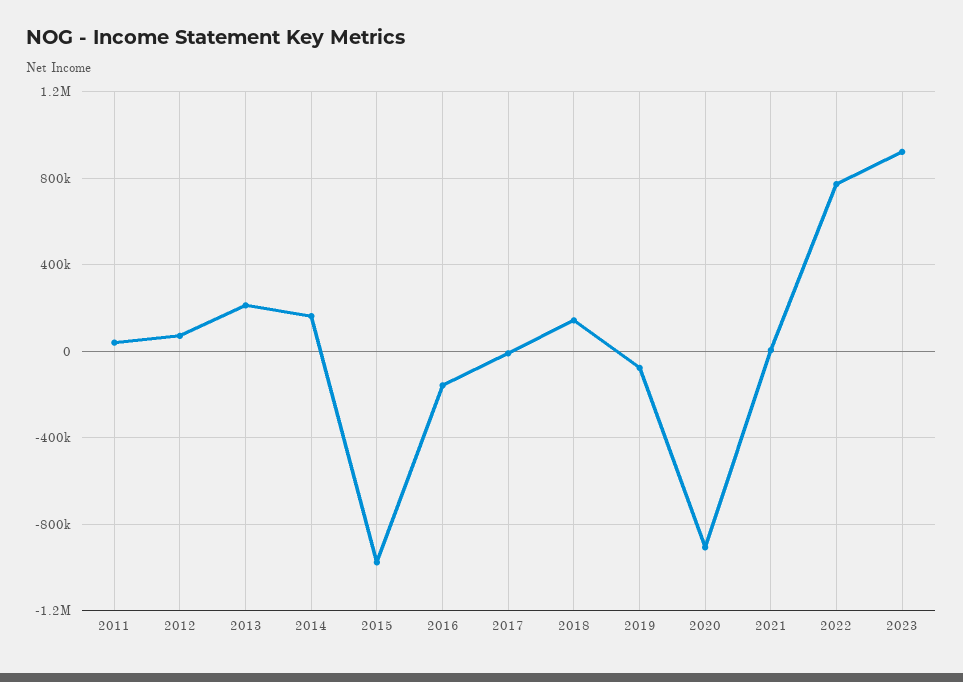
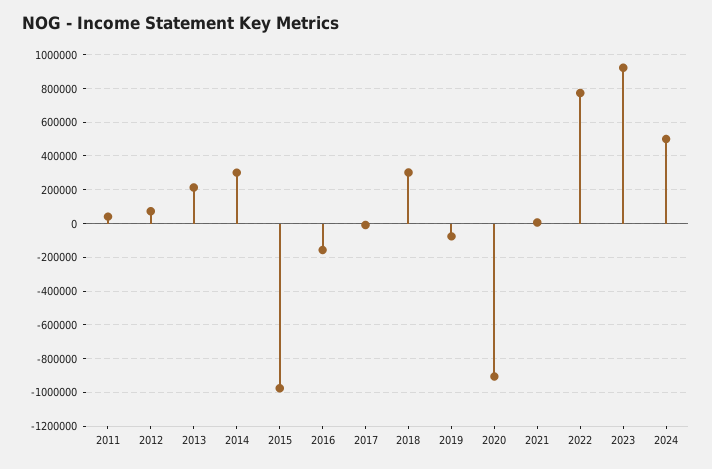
2014: 150000 -> 300000
2018: 150000 -> 300000
2024: none -> 500000

